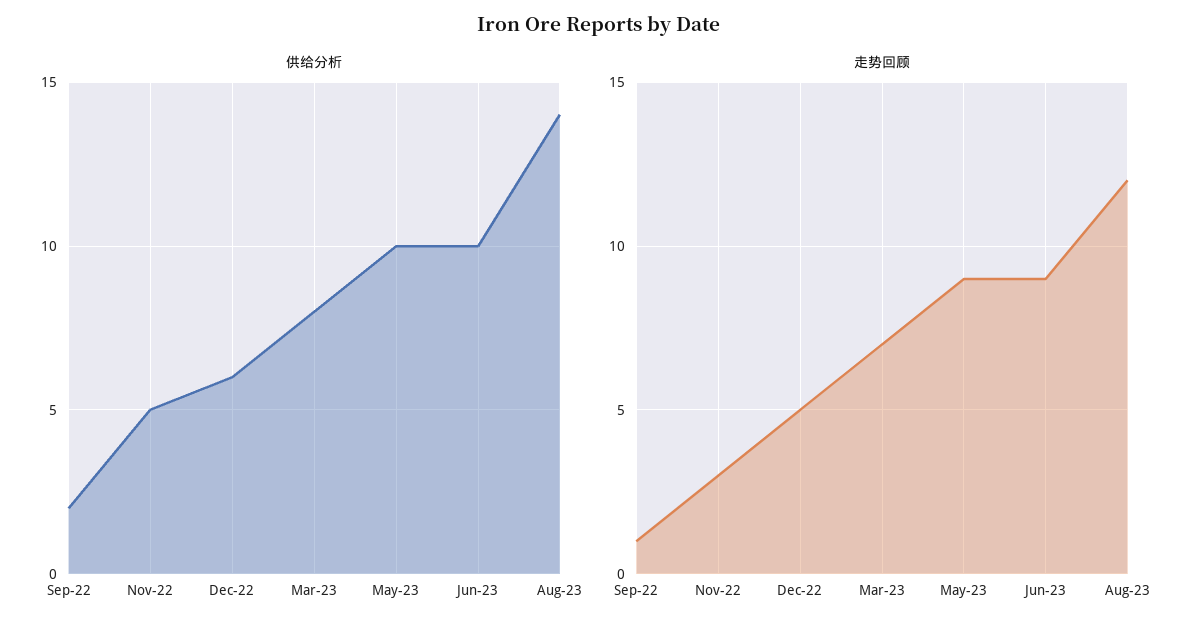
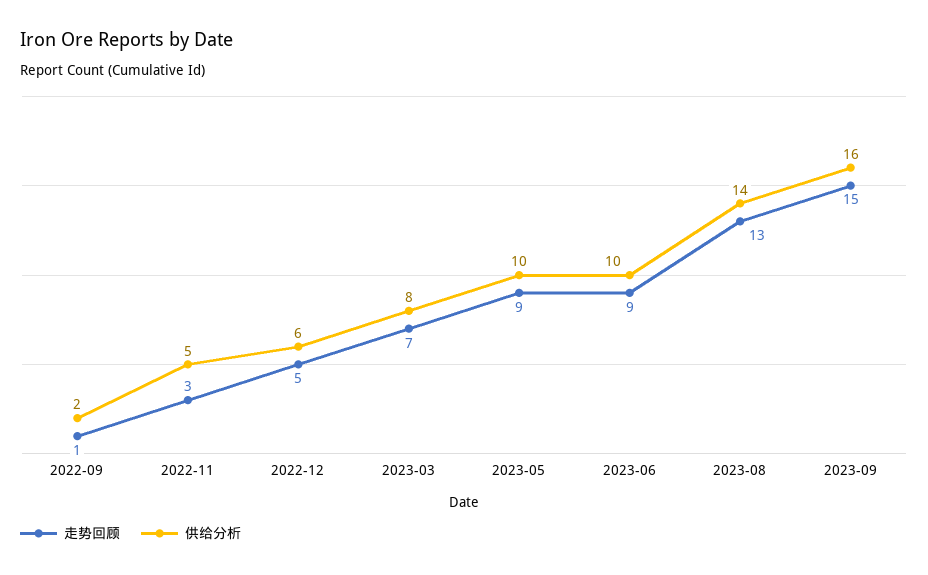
走势回顾, Aug-23: 12 -> 13
走势回顾, 2023-09: none -> 15
供给分析, 2023-09: none -> 16

